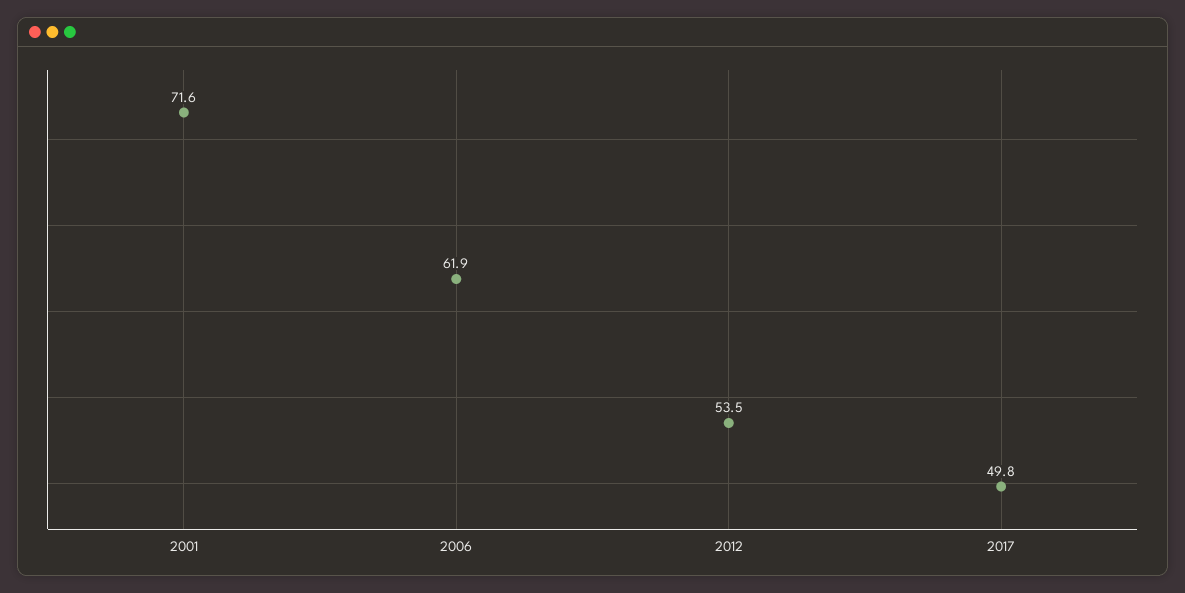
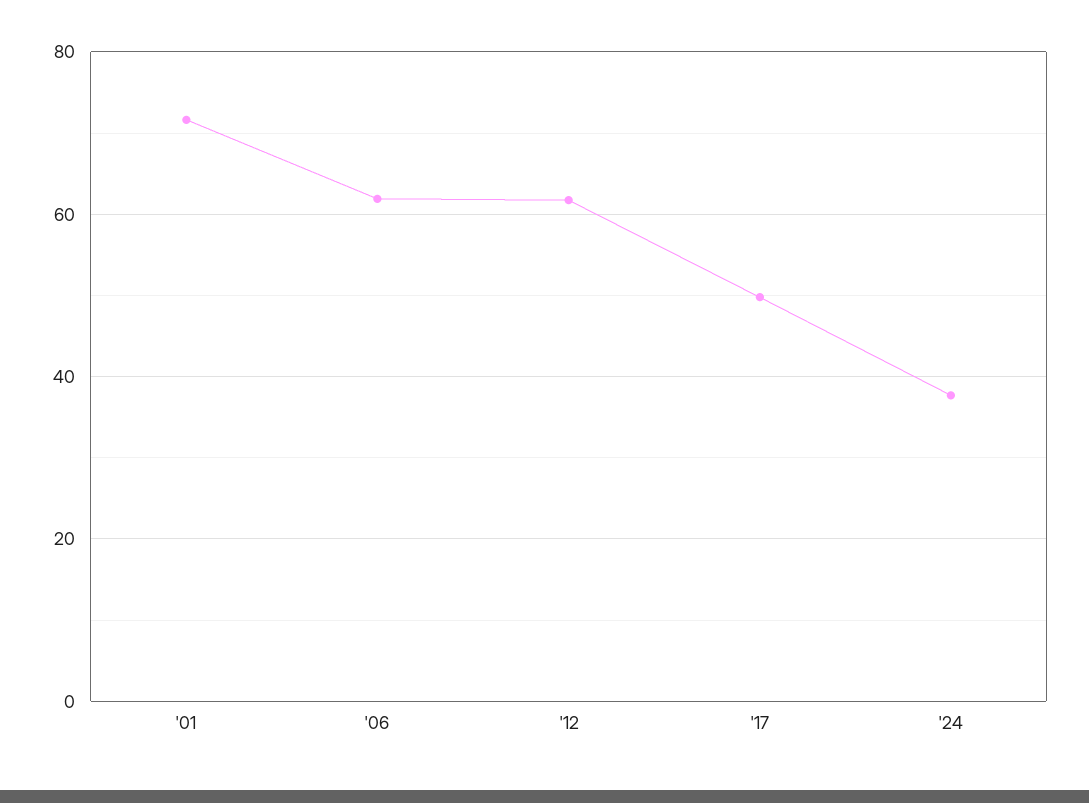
2012: 53.5 -> 62
'24: none -> 38

